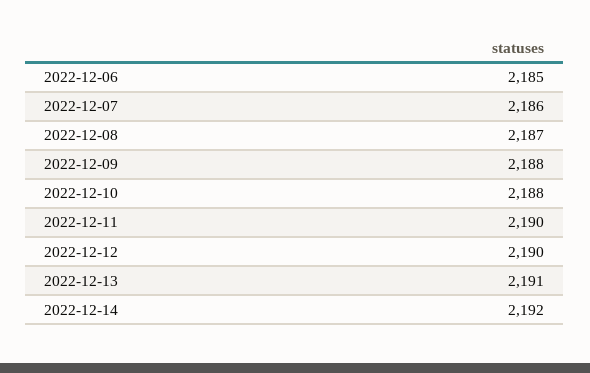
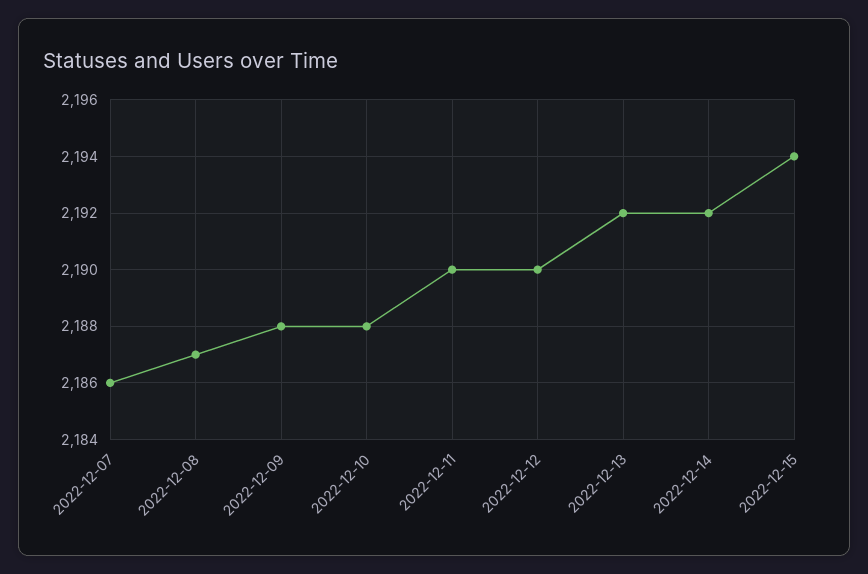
2022-12-06: 2185 -> none
2022-12-13: 2191 -> 2192
2022-12-15: none -> 2194

